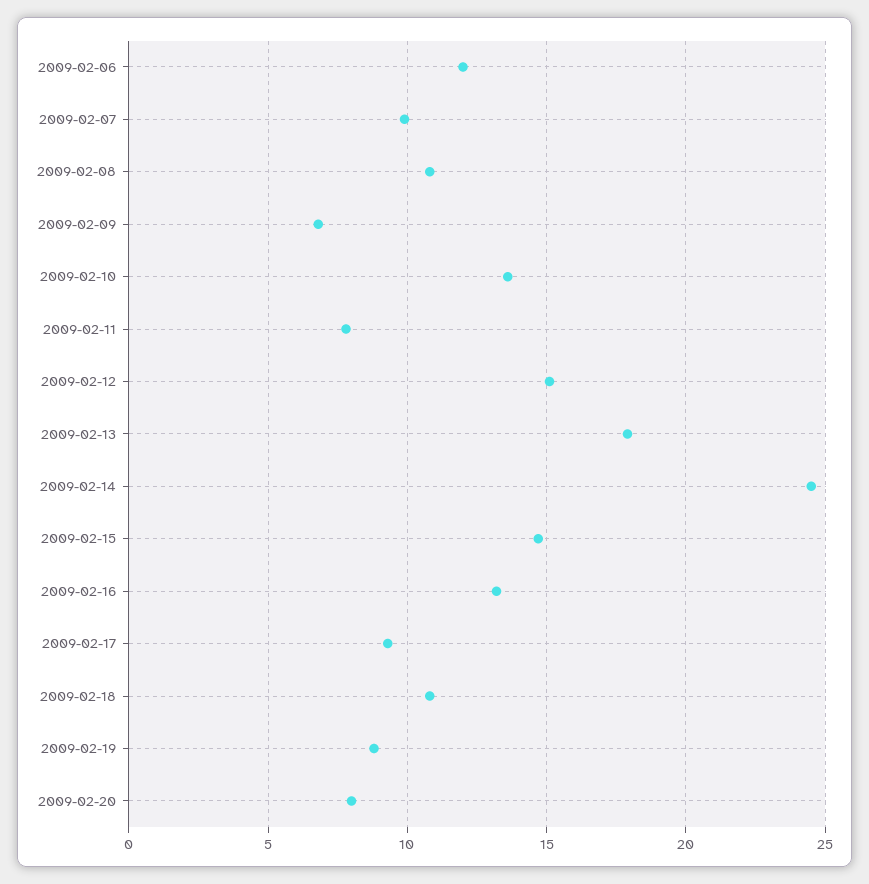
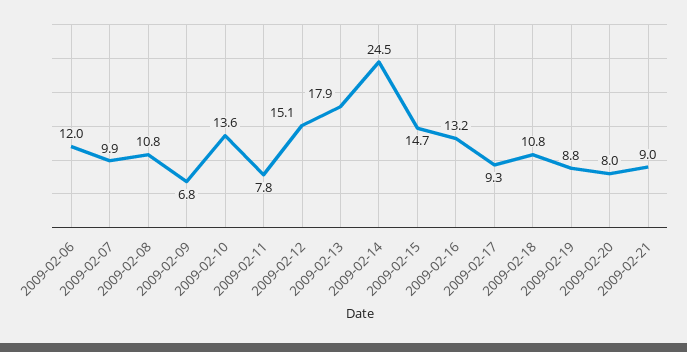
2009-02-21: none -> 9

